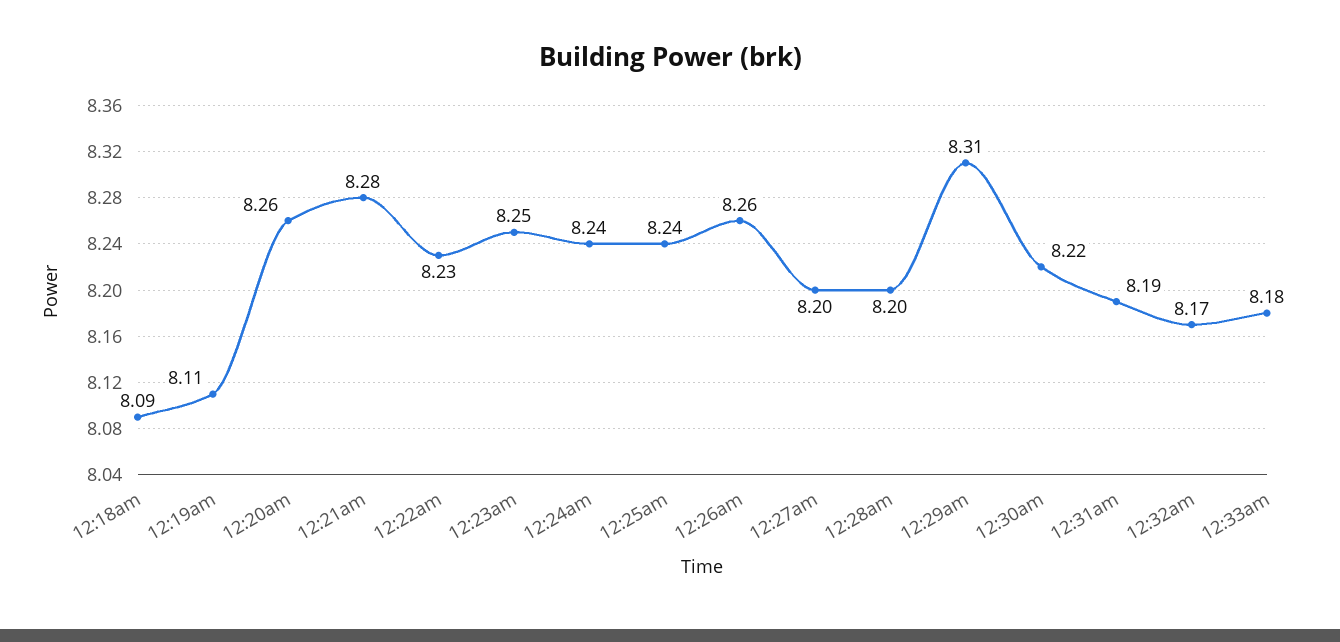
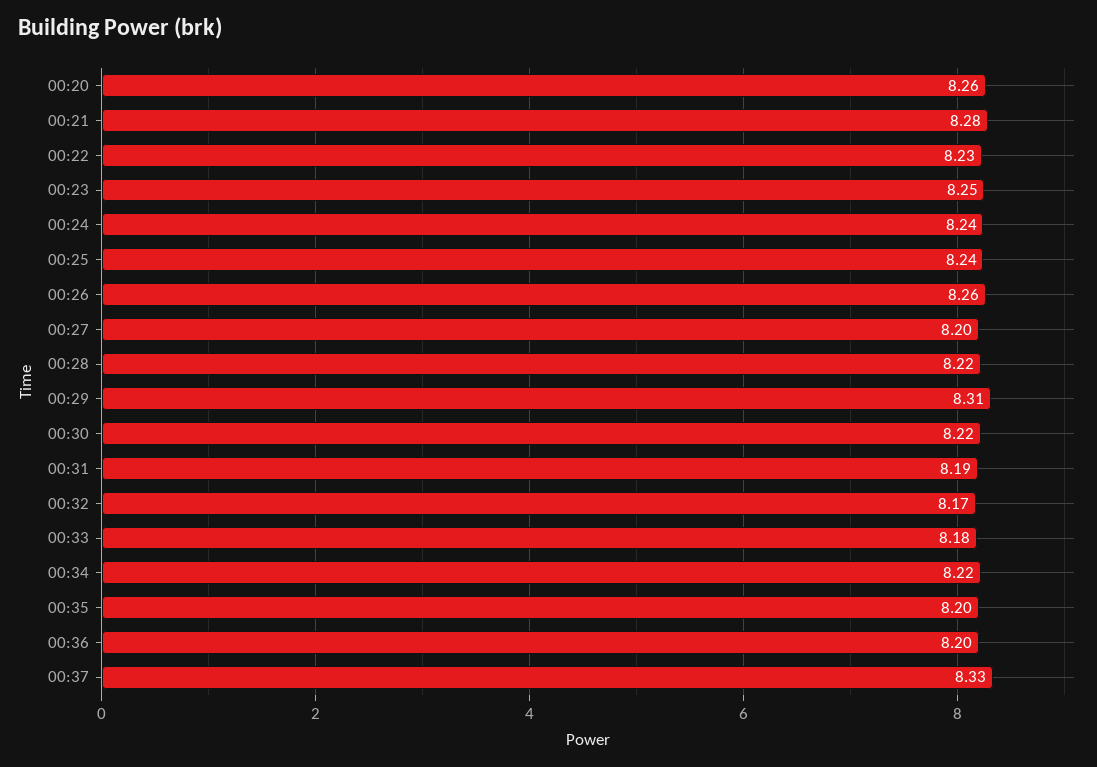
12:18am: 8.09 -> none
12:19am: 8.11 -> none
12:28am: 8.2 -> 8.22
00:34: none -> 8.22
00:35: none -> 8.2
00:36: none -> 8.2
00:37: none -> 8.33

